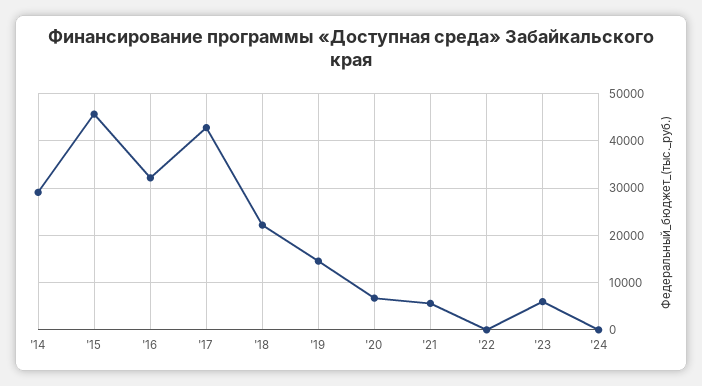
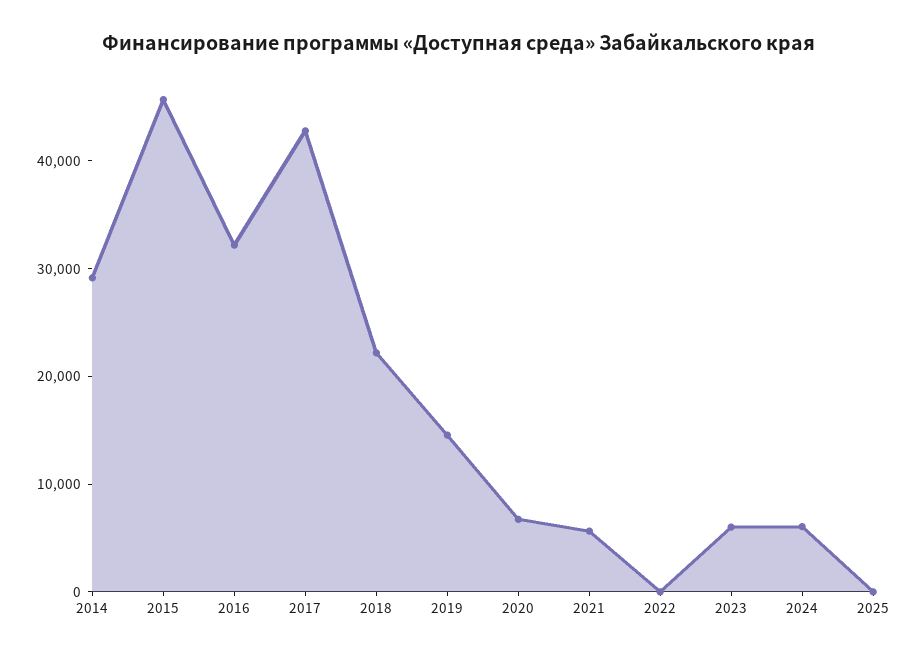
'24: 0 -> 6000
2025: none -> 0

